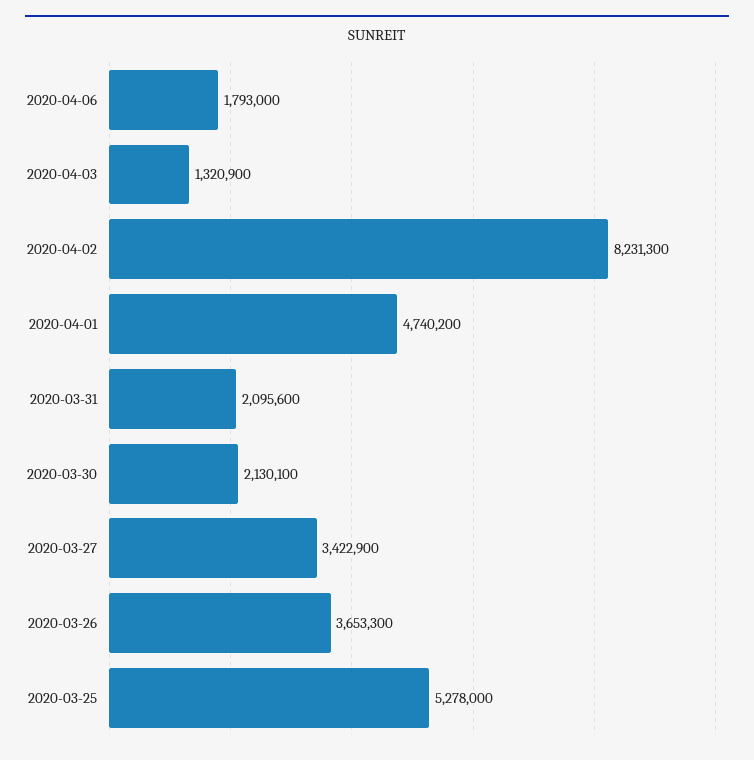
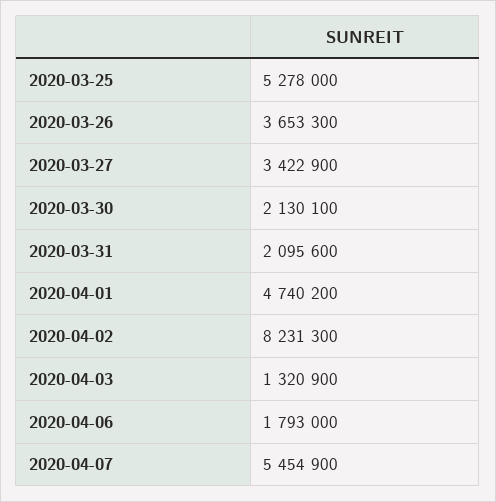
2020-04-07: none -> 5454900

